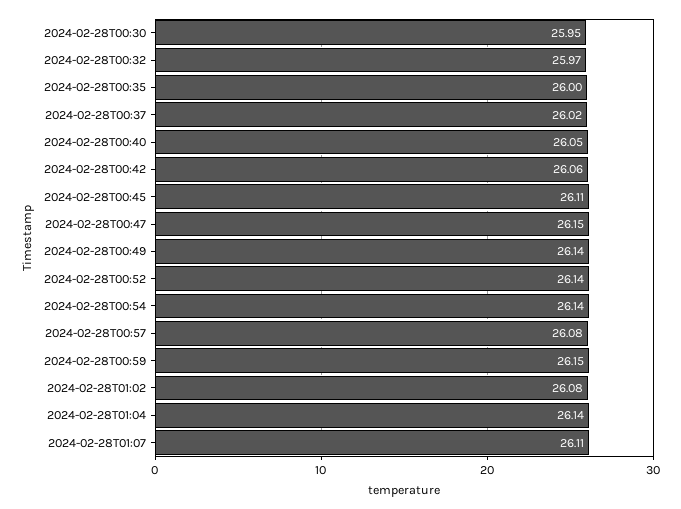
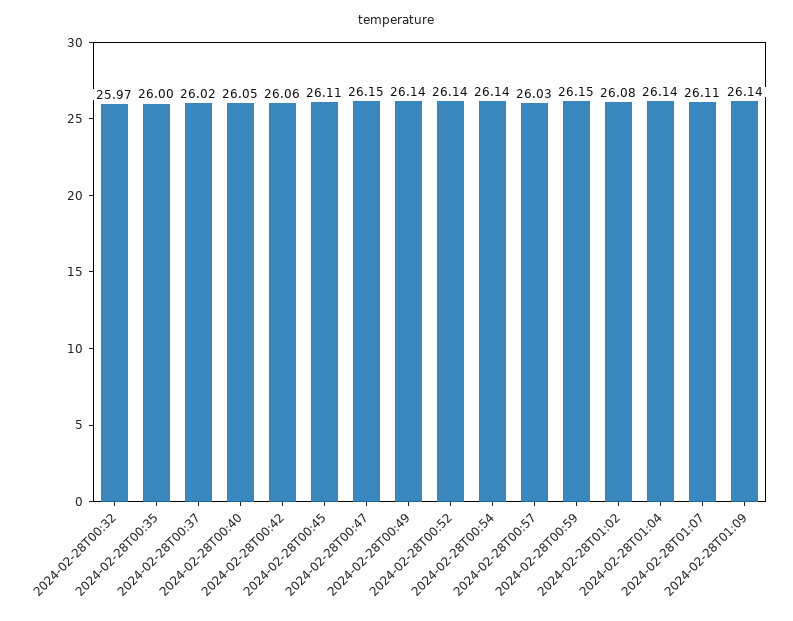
2024-02-28T00:30: 25.95 -> none
2024-02-28T00:57: 26.08 -> 26.03
2024-02-28T01:09: none -> 26.14

